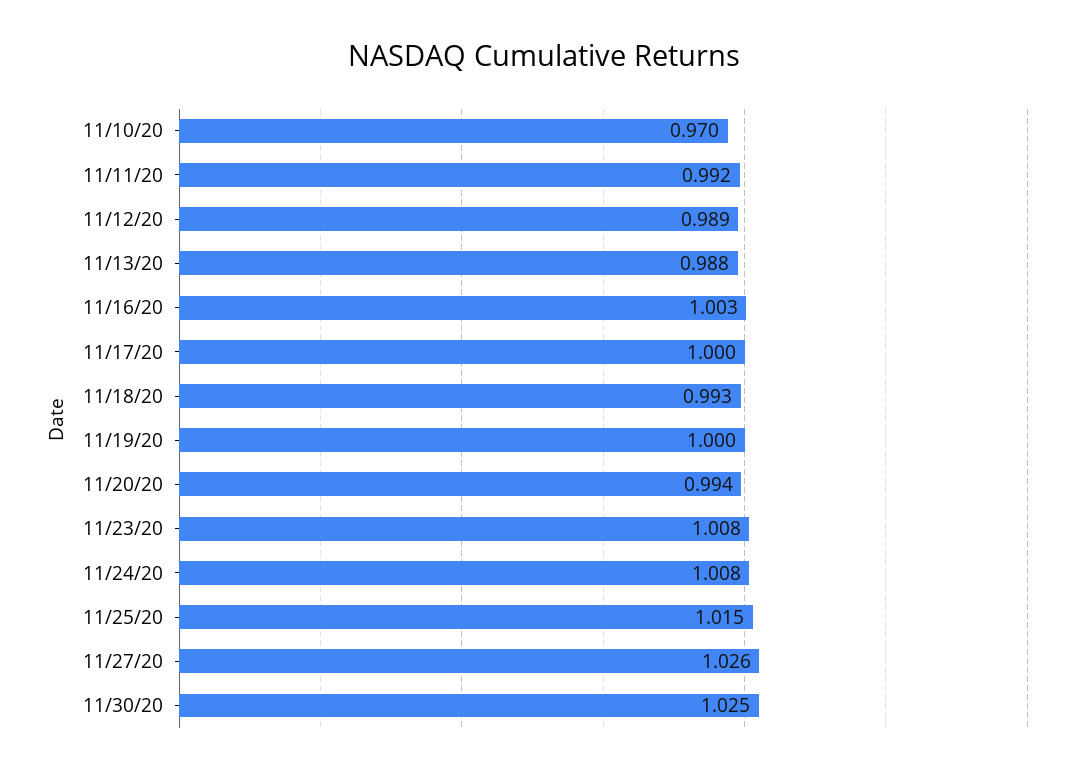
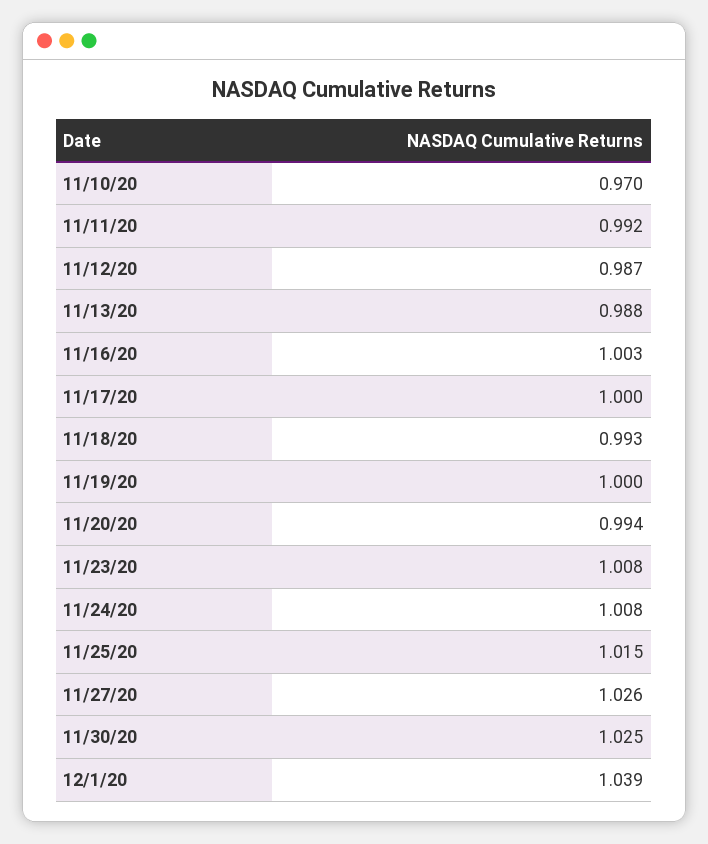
11/12/20: 0.989 -> 0.987
12/1/20: none -> 1.039

